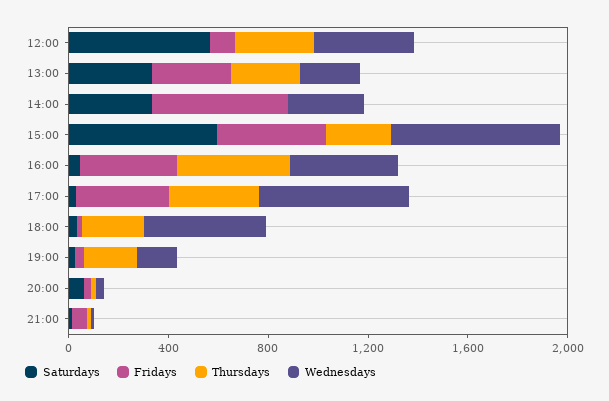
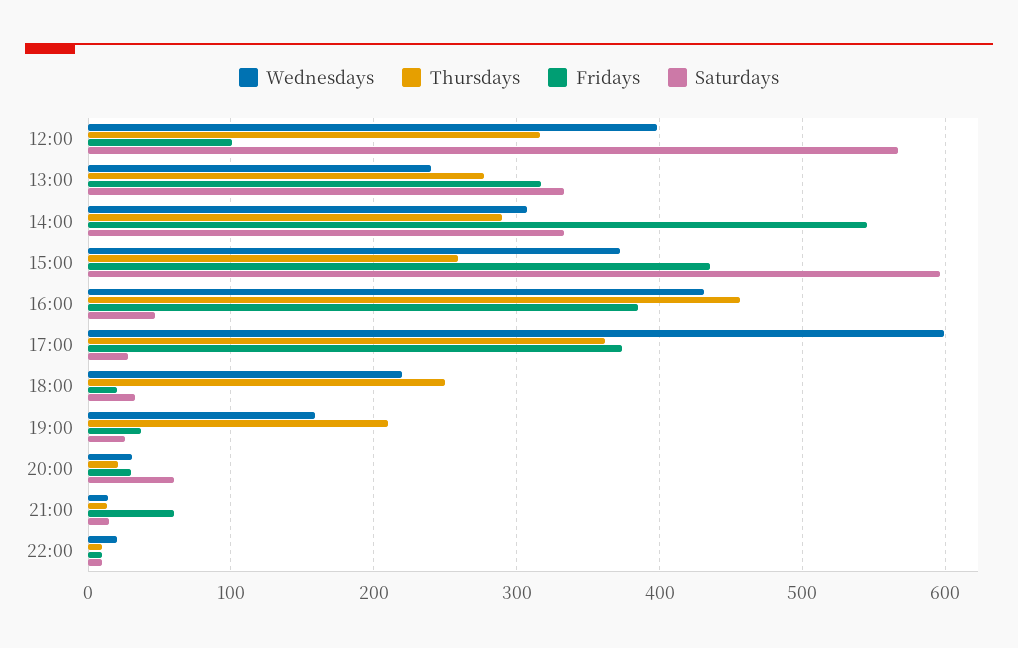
Thursdays, 14:00: 0 -> 290
Wednesdays, 15:00: 700 -> 370
Wednesdays, 18:00: 500 -> 220
Wednesdays, 22:00: none -> 20
Thursdays, 22:00: none -> 10
Fridays, 22:00: none -> 10
Saturdays, 22:00: none -> 10

